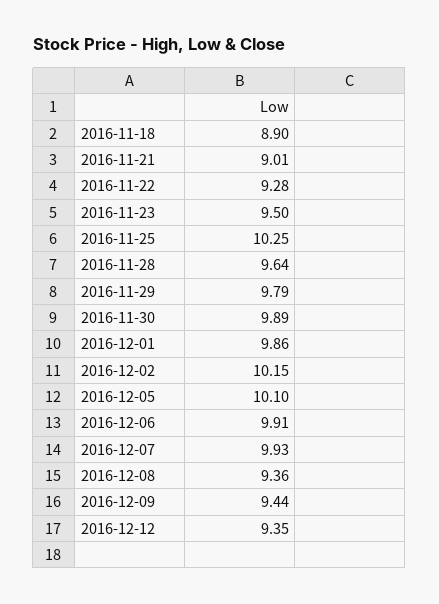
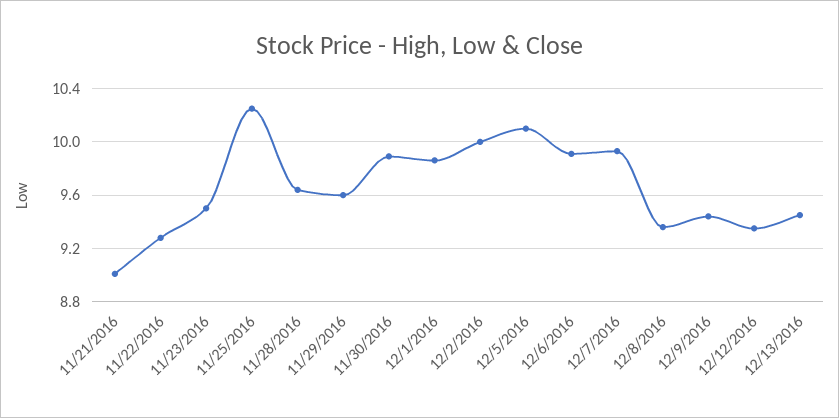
2016-11-18: 8.9 -> none
2016-11-29: 9.79 -> 9.6
2016-12-02: 10.15 -> 10
12/13/2016: none -> 9.45

